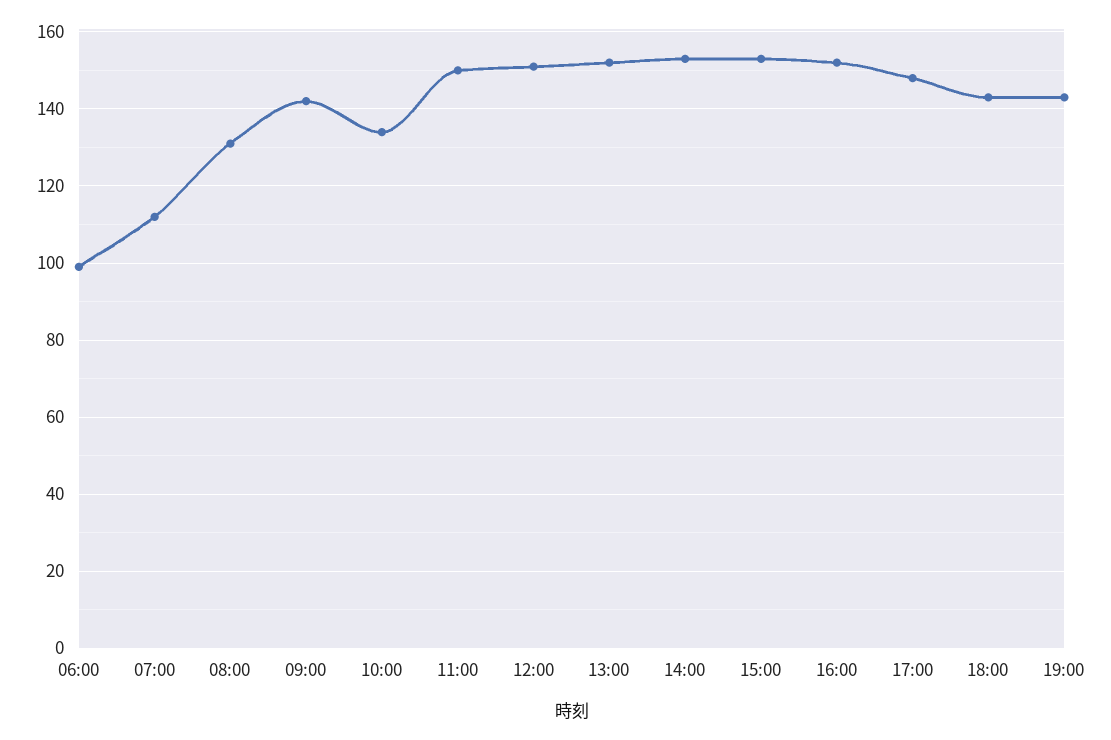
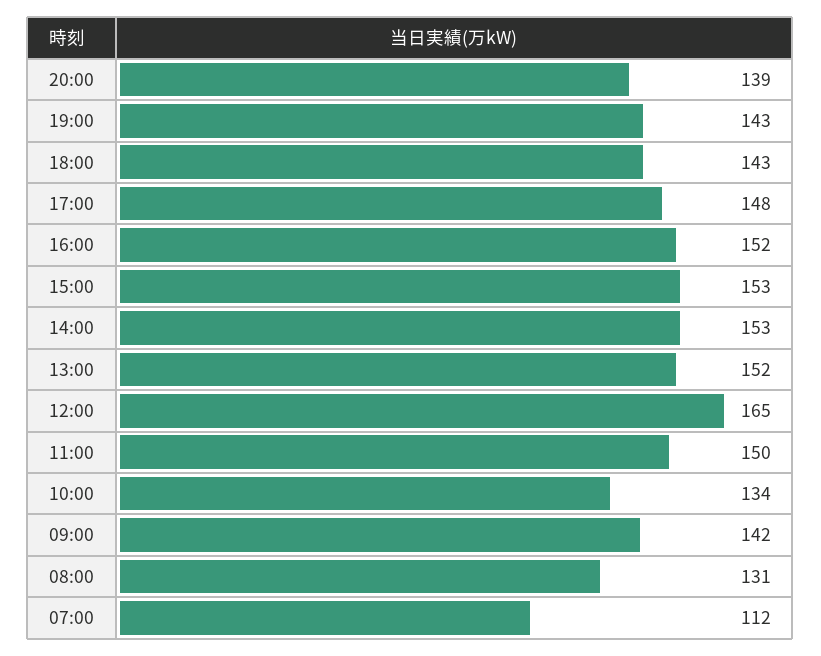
06:00: 100 -> none
12:00: 150 -> 165
20:00: none -> 139

